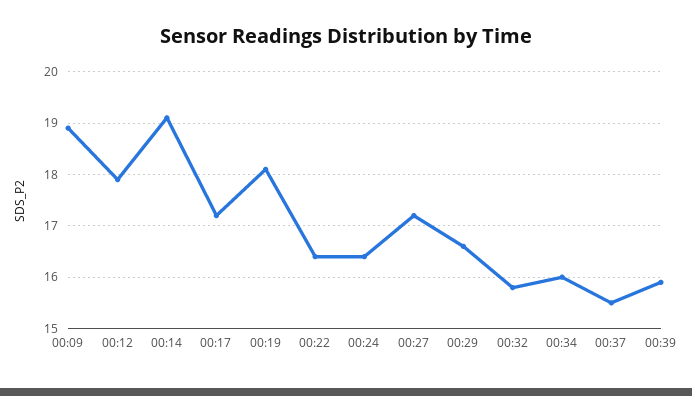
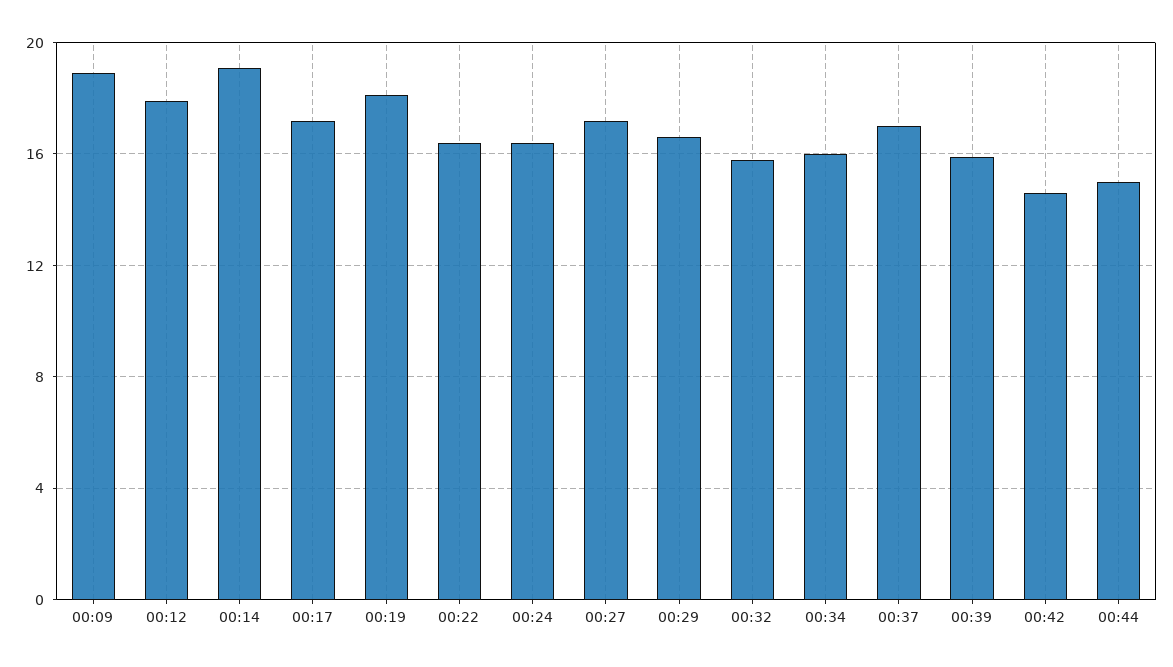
00:37: 15.5 -> 17
00:42: none -> 14.5
00:44: none -> 15

